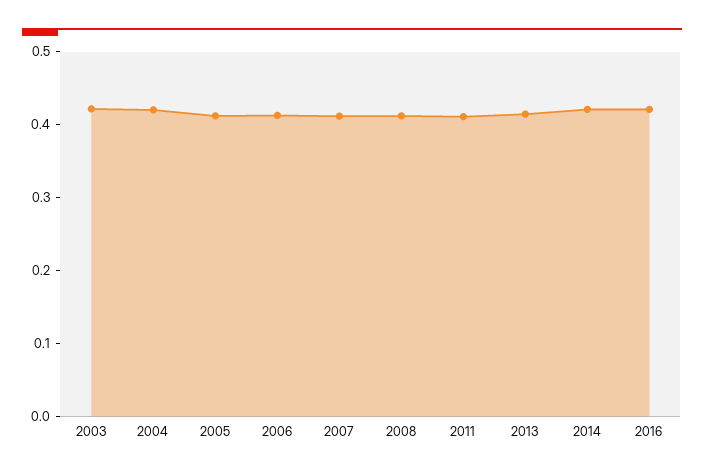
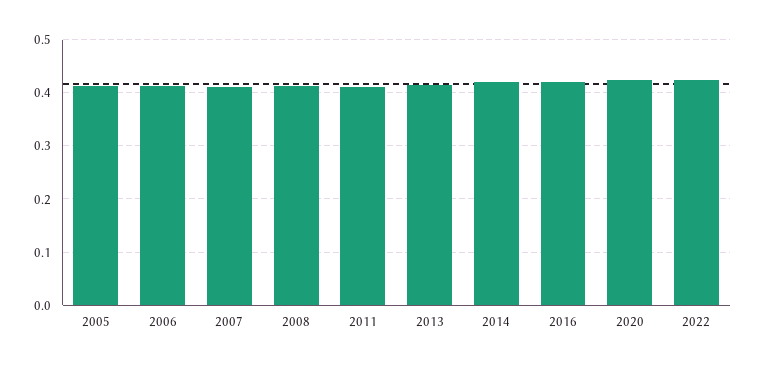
2003: 0.42 -> none
2004: 0.42 -> none
2020: none -> 0.42
2022: none -> 0.42

